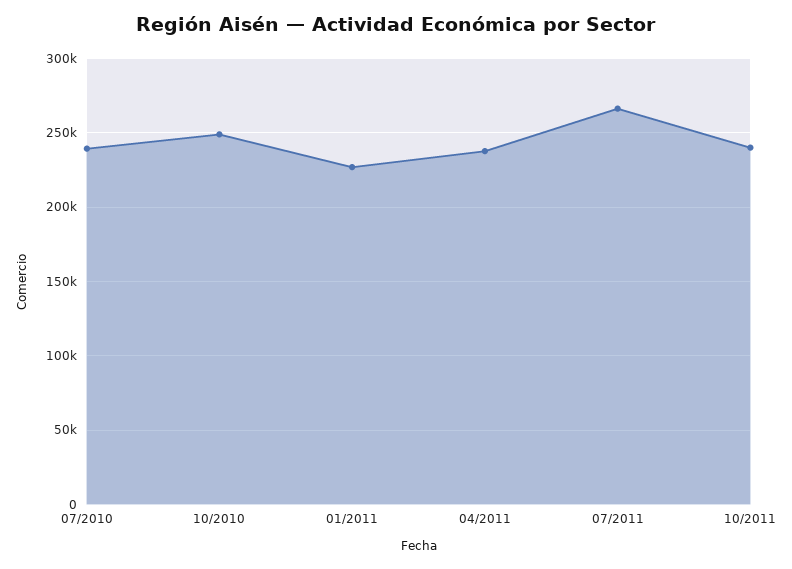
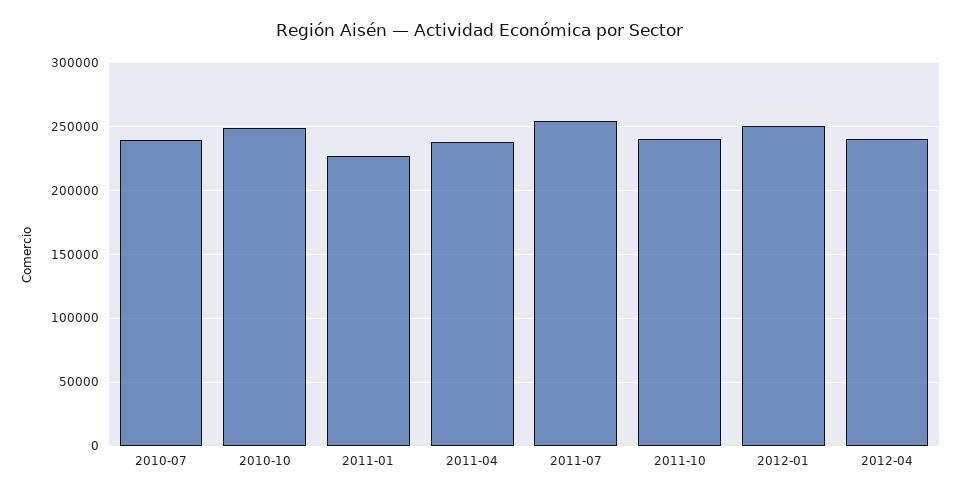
07/2011: 265000 -> 255000
2012-01: none -> 250000
2012-04: none -> 240000

